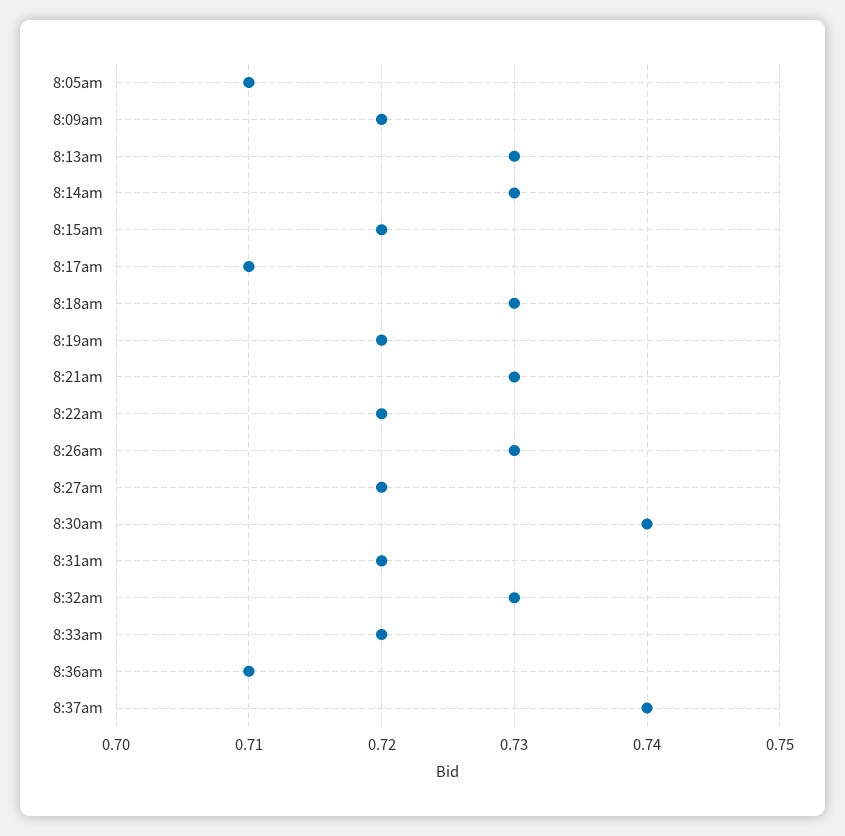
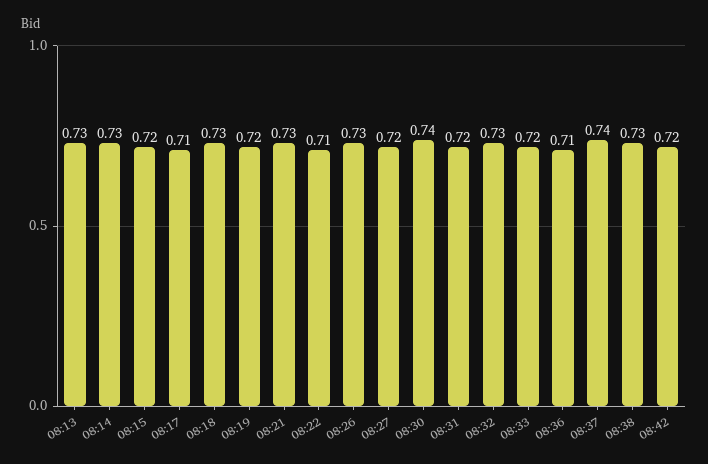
8:05am: 0.71 -> none
8:09am: 0.72 -> none
8:22am: 0.72 -> 0.71
08:38: none -> 0.73
08:42: none -> 0.72

